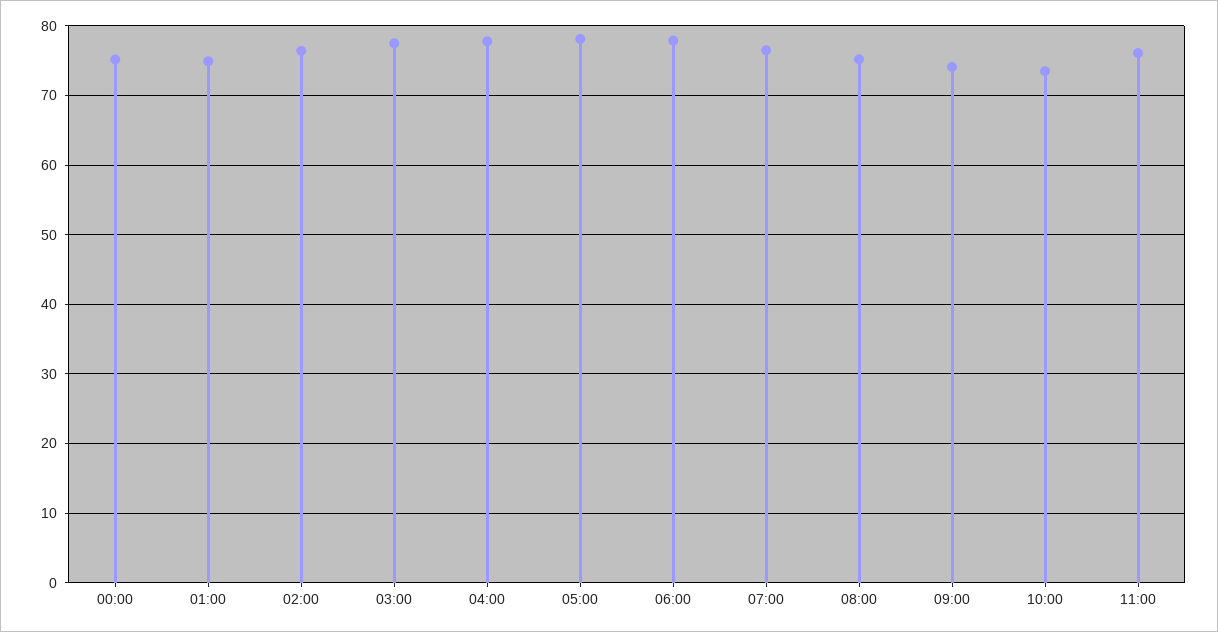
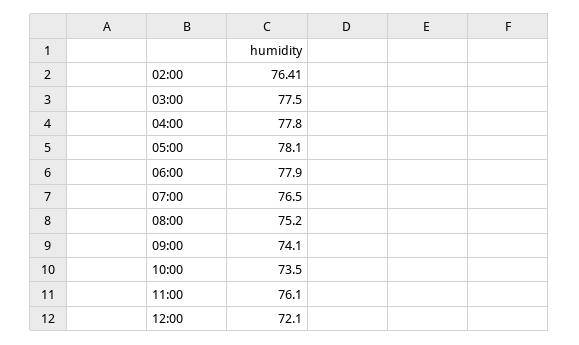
00:00: 75 -> none
01:00: 75 -> none
12:00: none -> 72.1

